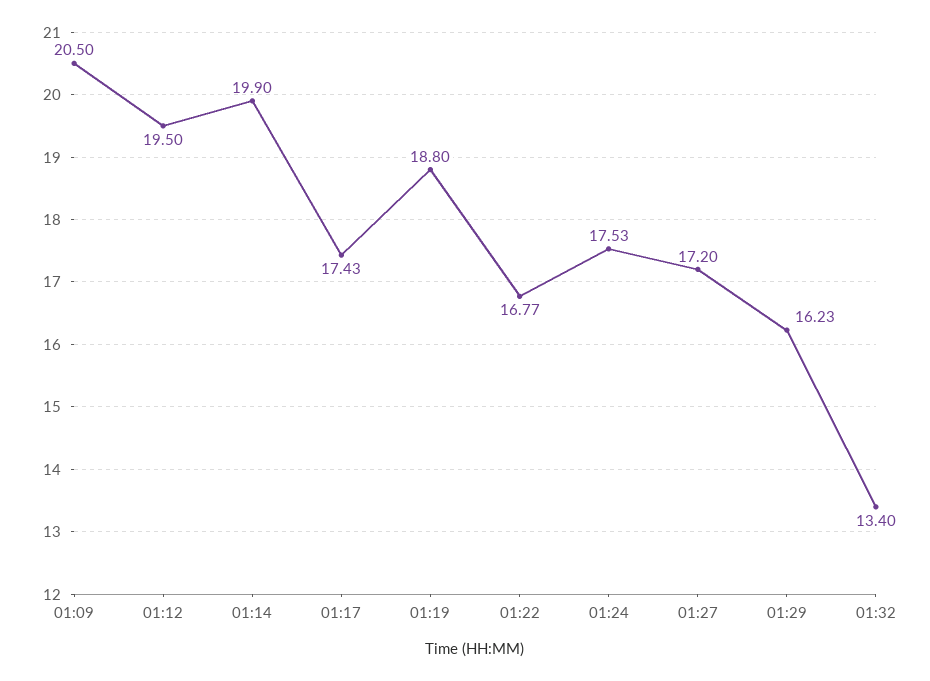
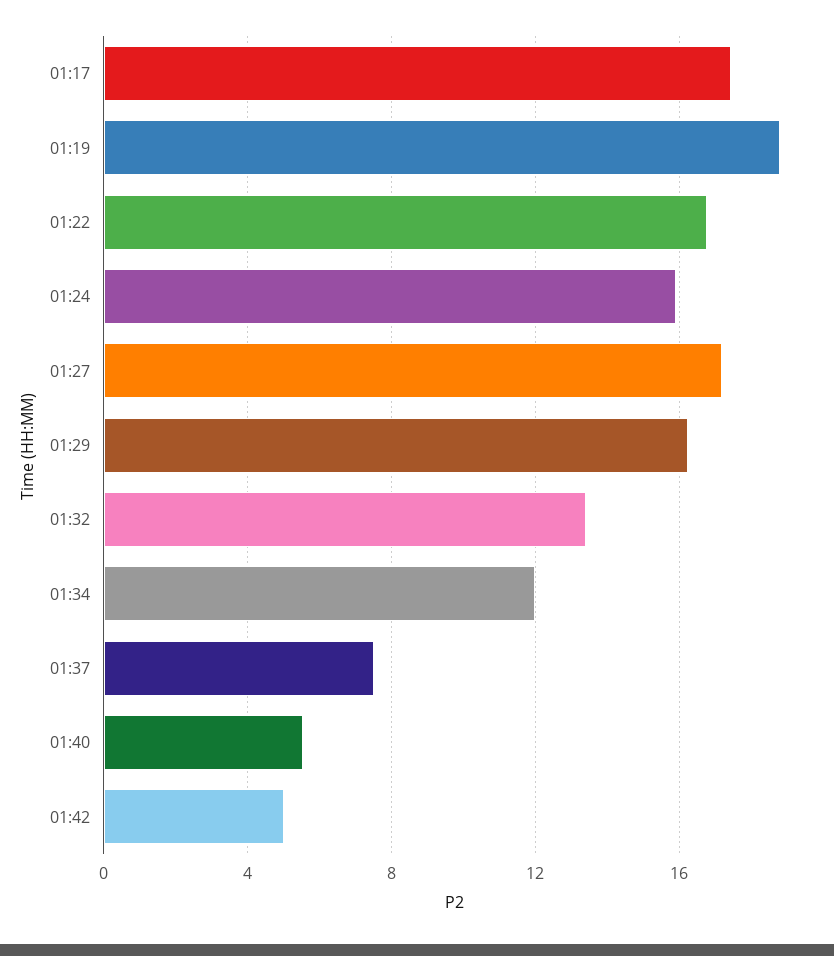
01:09: 20.5 -> none
01:12: 19.5 -> none
01:14: 19.9 -> none
01:24: 17.53 -> 16
01:34: none -> 12
01:37: none -> 7.5
01:40: none -> 5.5
01:42: none -> 5

